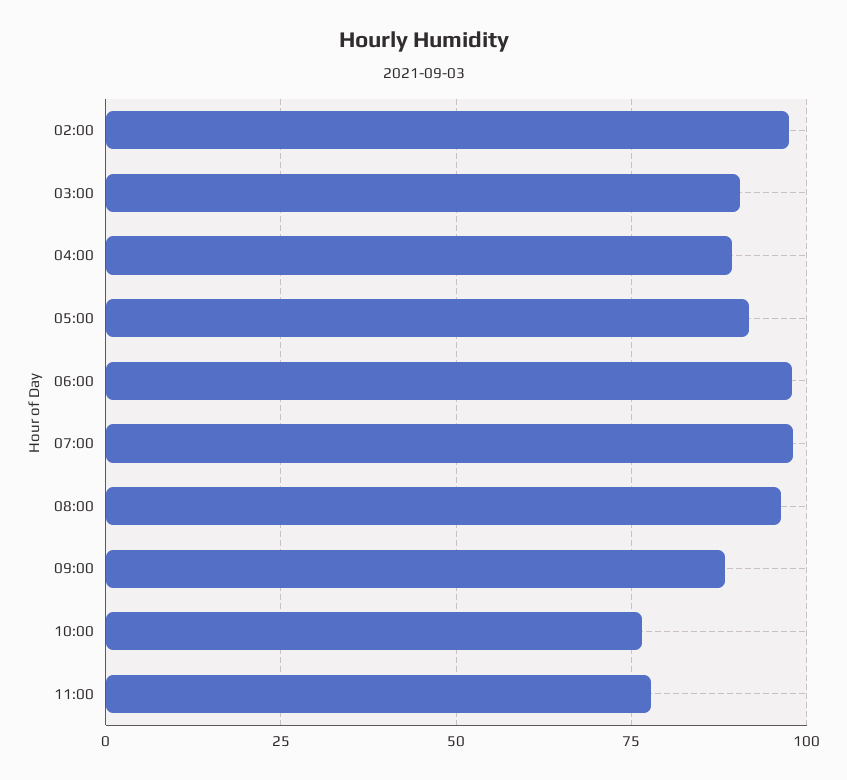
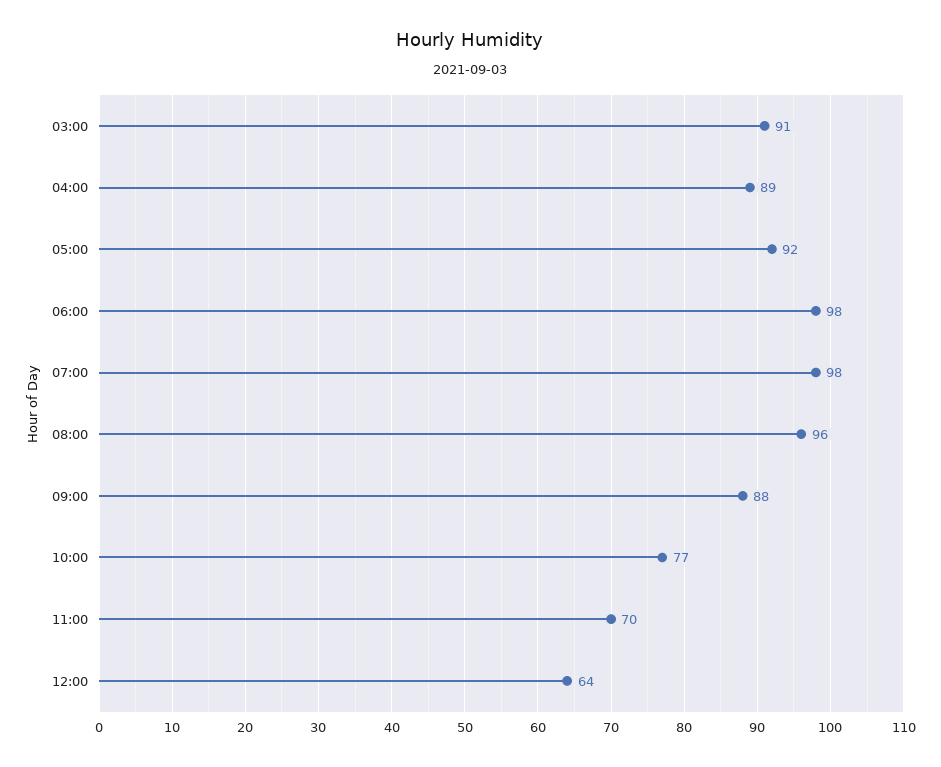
02:00: 97.5 -> none
11:00: 77.5 -> 70
12:00: none -> 64

